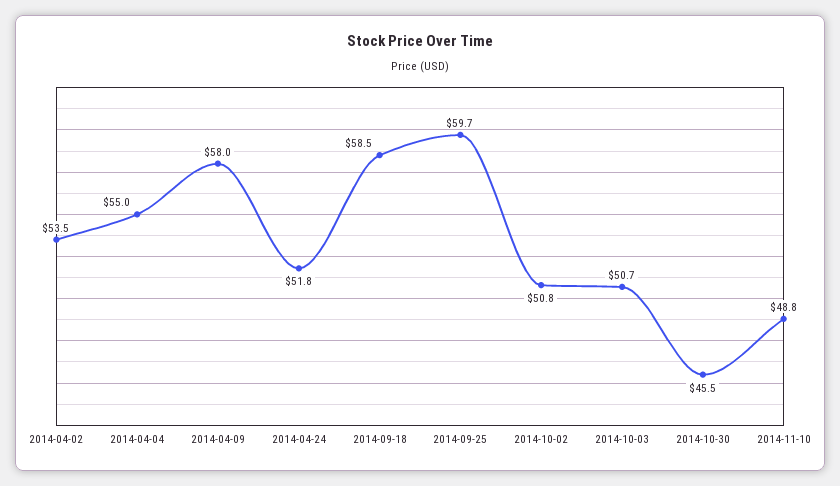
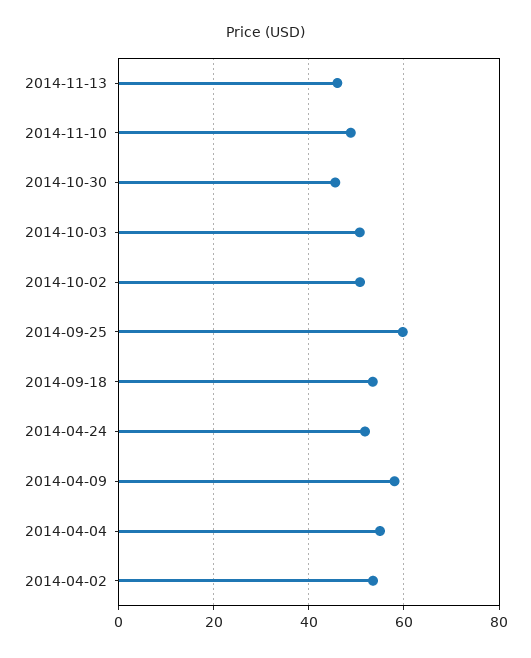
2014-09-18: 58.5 -> 54
2014-11-13: none -> 46

